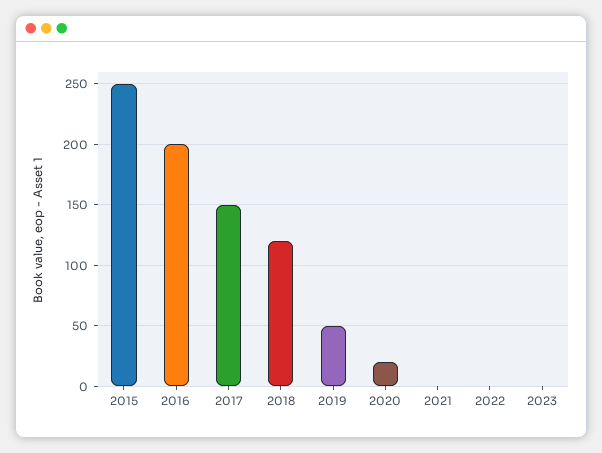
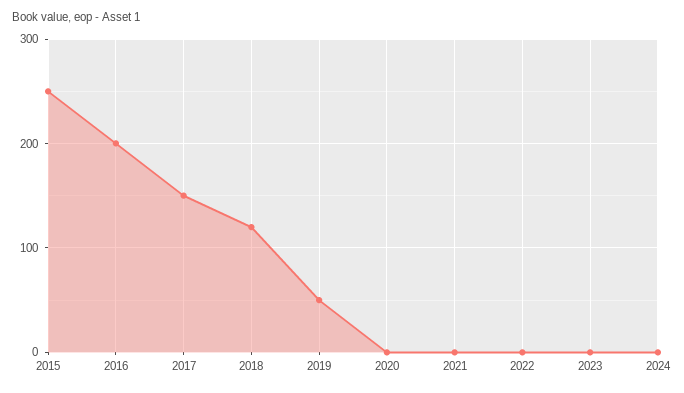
2020: 20 -> 0
2024: none -> 0

